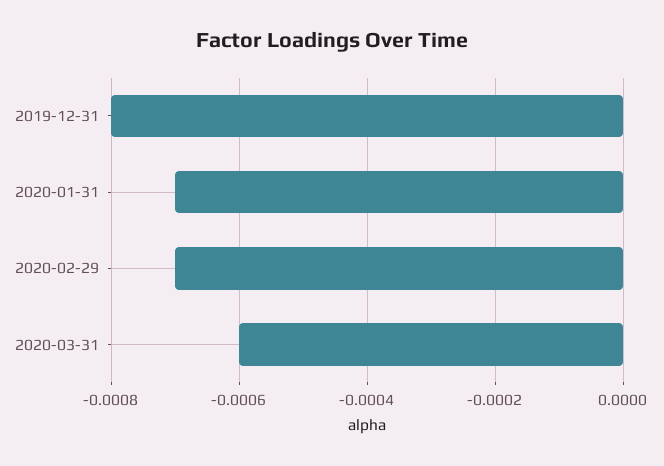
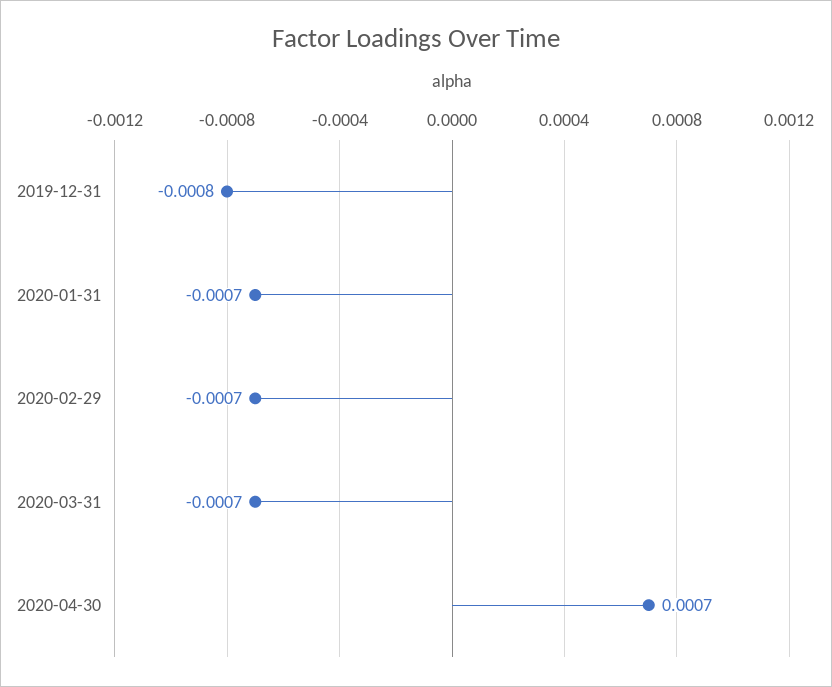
2020-03-31: -0.0006 -> -0.0007
2020-04-30: none -> 0.0007

